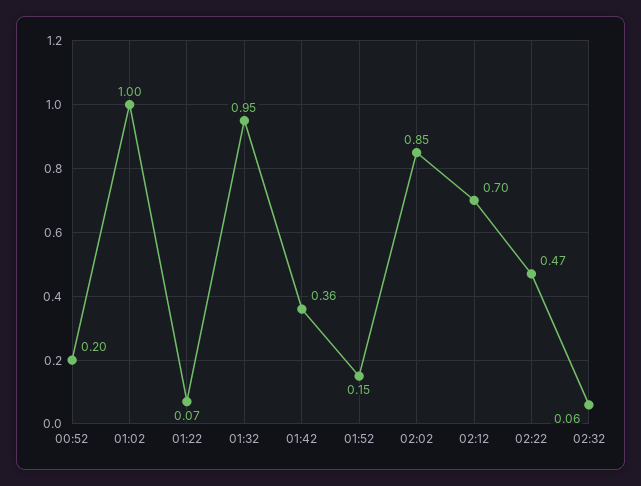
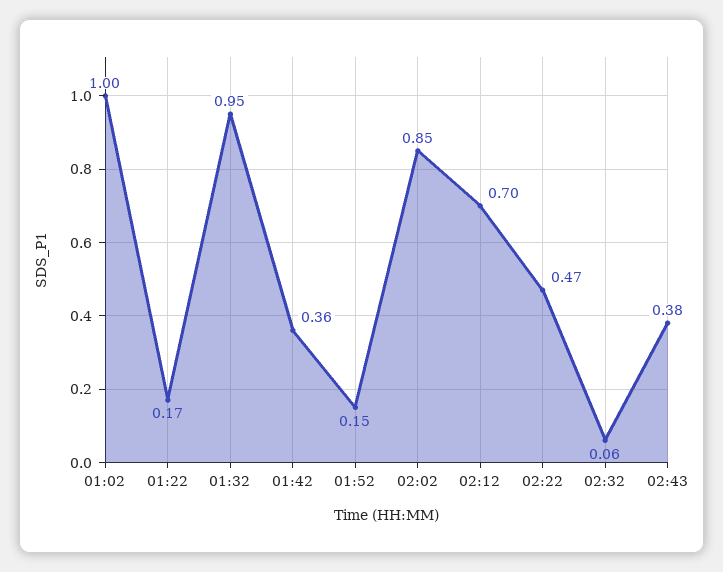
00:52: 0.2 -> none
01:22: 0.07 -> 0.17
02:43: none -> 0.38

